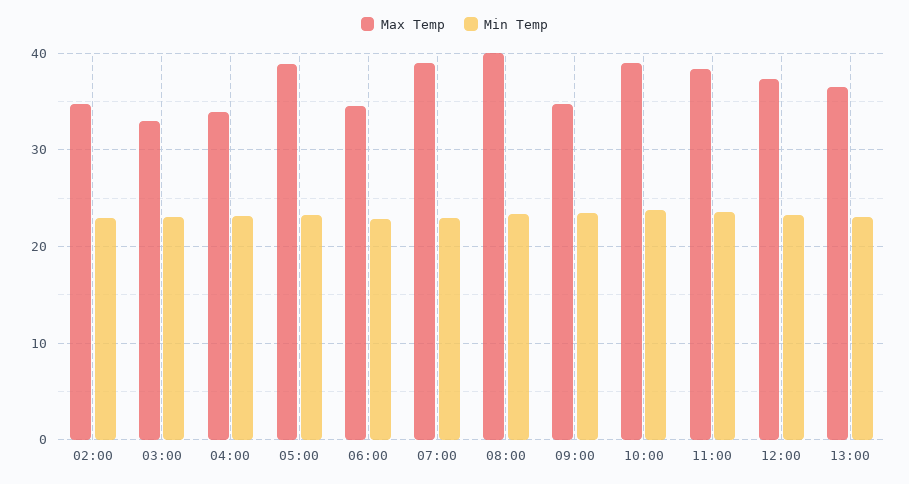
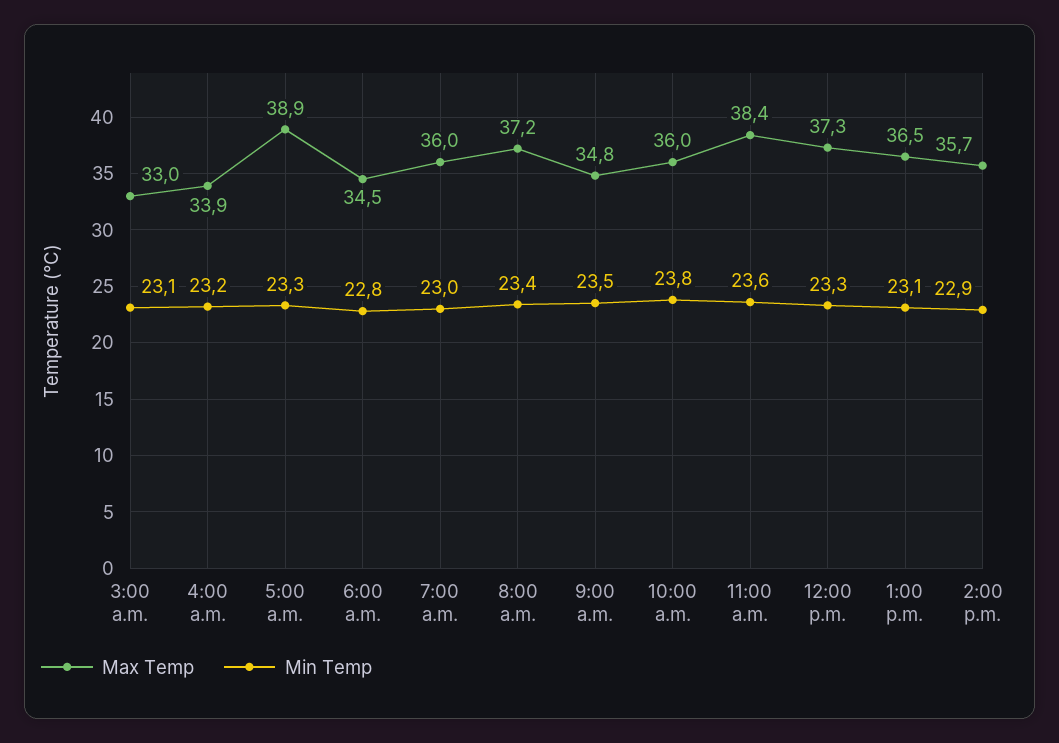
Max Temp, 02:00: 35 -> none
Min Temp, 02:00: 23 -> none
Max Temp, 07:00: 39 -> 36
Max Temp, 08:00: 40 -> 37.2
Max Temp, 10:00: 39 -> 36
Max Temp, 2:00 p.m.: none -> 35.7
Min Temp, 2:00 p.m.: none -> 22.9

